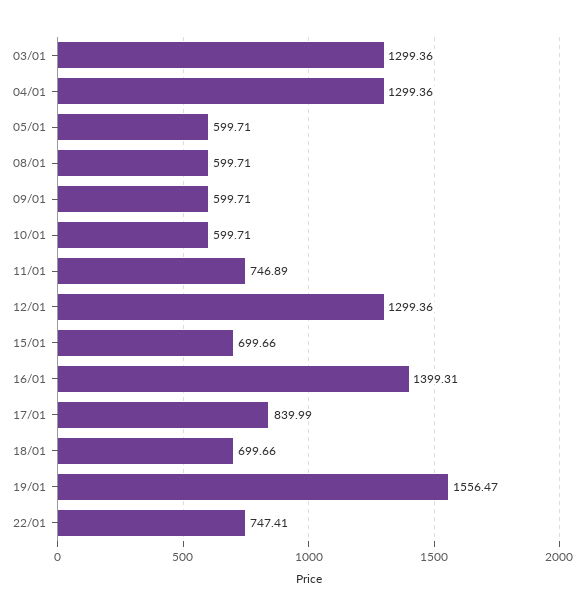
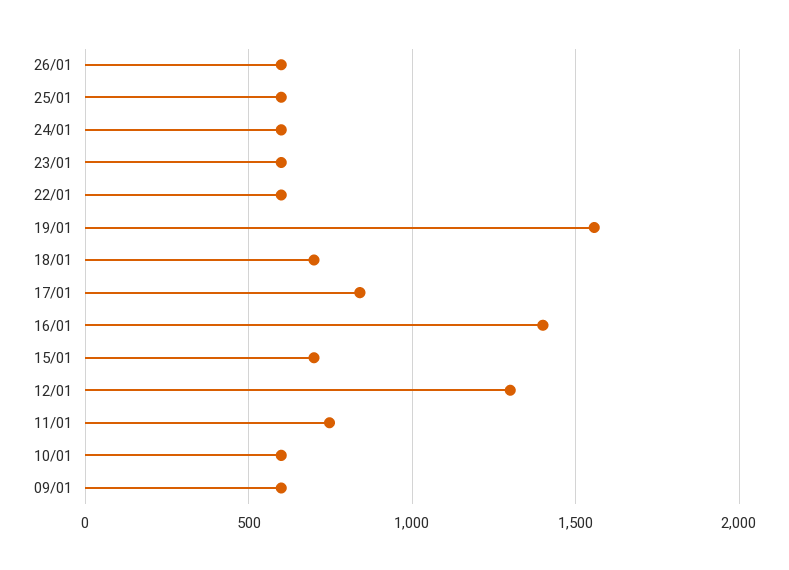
03/01: 1299.36 -> none
04/01: 1299.36 -> none
05/01: 599.71 -> none
08/01: 599.71 -> none
22/01: 747.41 -> 600
26/01: none -> 600
25/01: none -> 600
24/01: none -> 600
23/01: none -> 600

